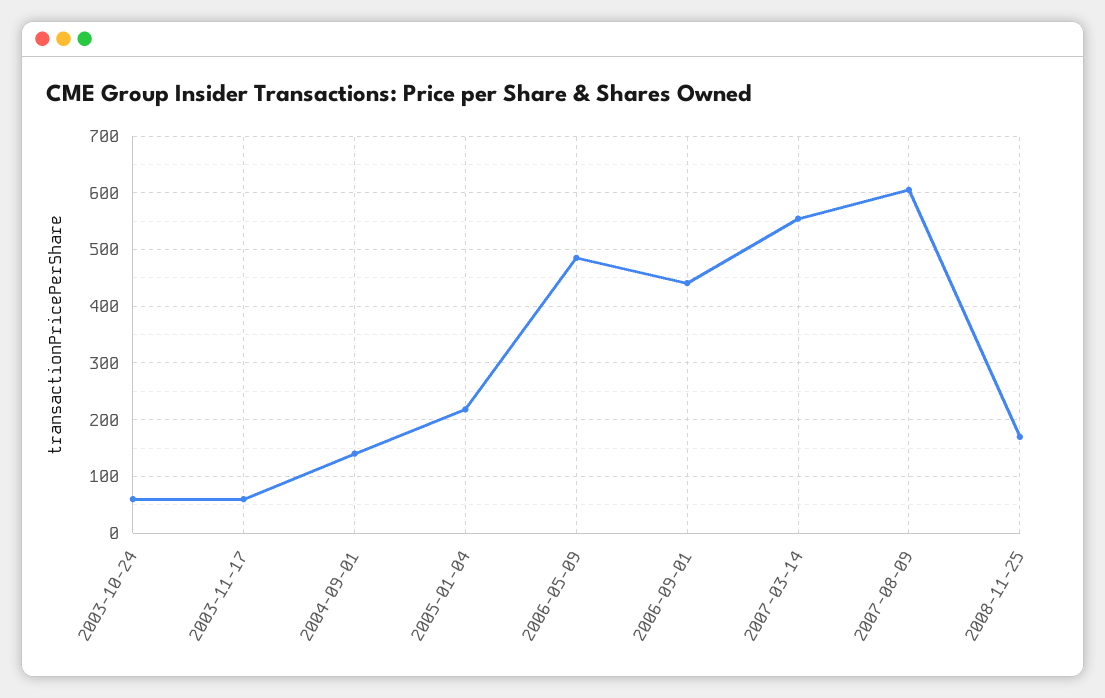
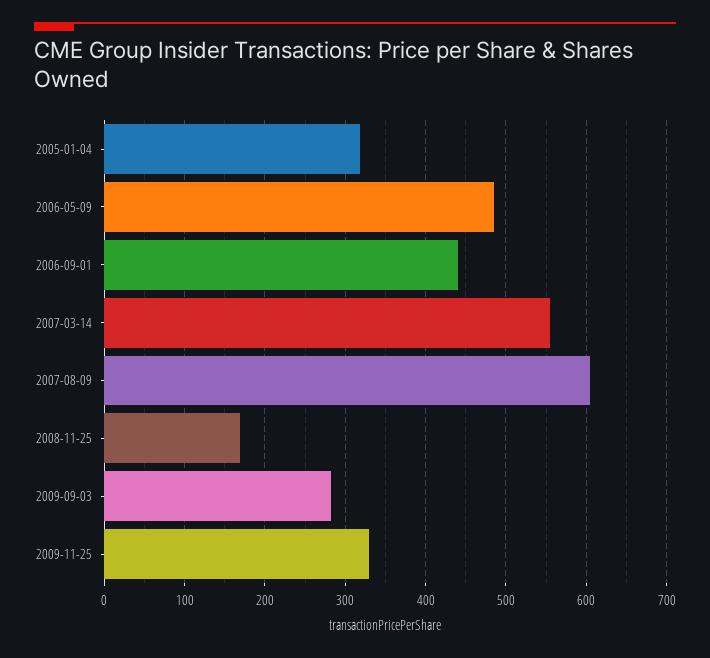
2003-10-24: 60 -> none
2003-11-17: 60 -> none
2004-09-01: 140 -> none
2005-01-04: 220 -> 320
2009-09-03: none -> 280
2009-11-25: none -> 330

